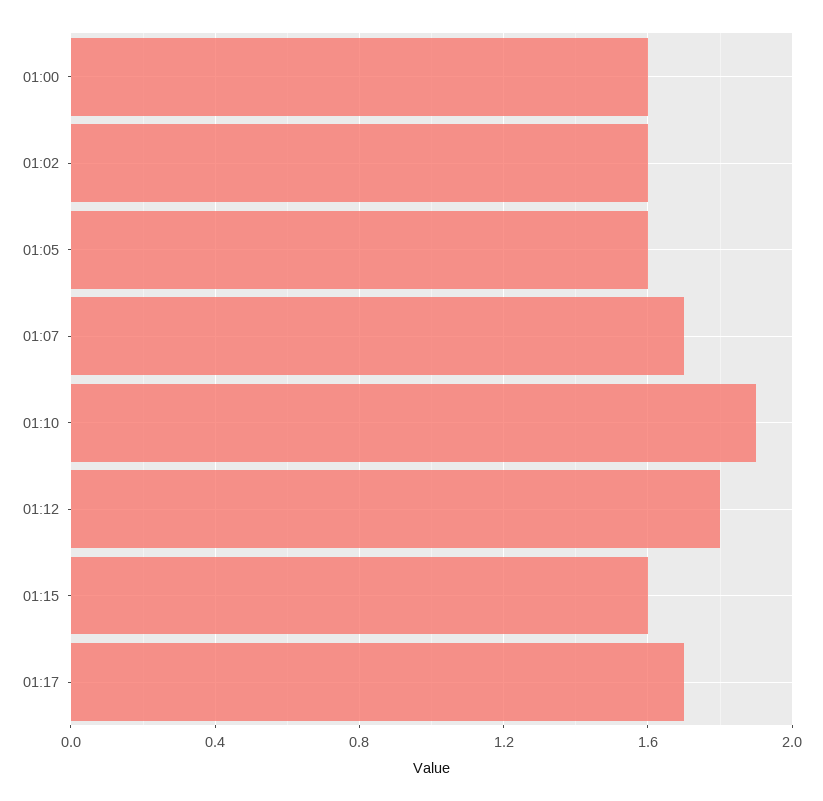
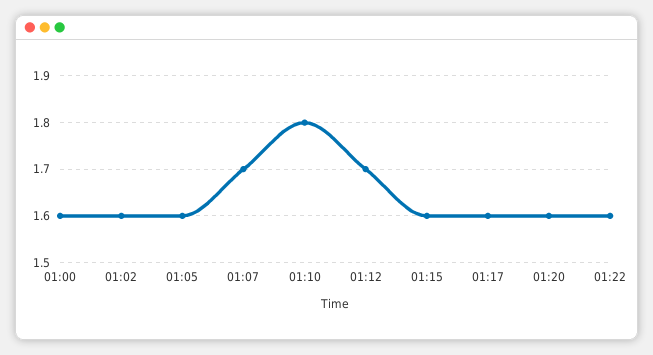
01:10: 1.9 -> 1.8
01:12: 1.8 -> 1.7
01:17: 1.7 -> 1.6
01:20: none -> 1.6
01:22: none -> 1.6

